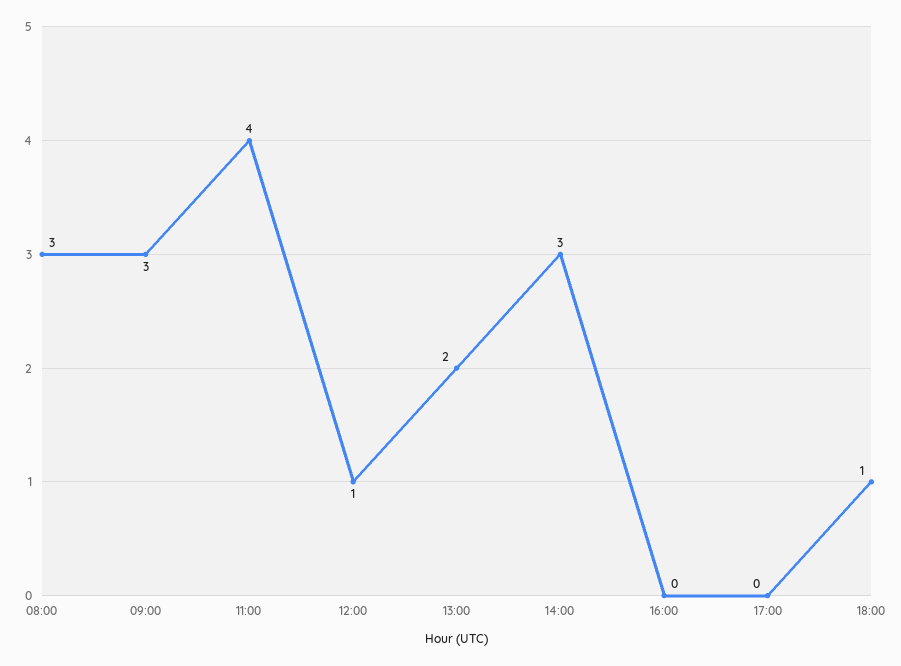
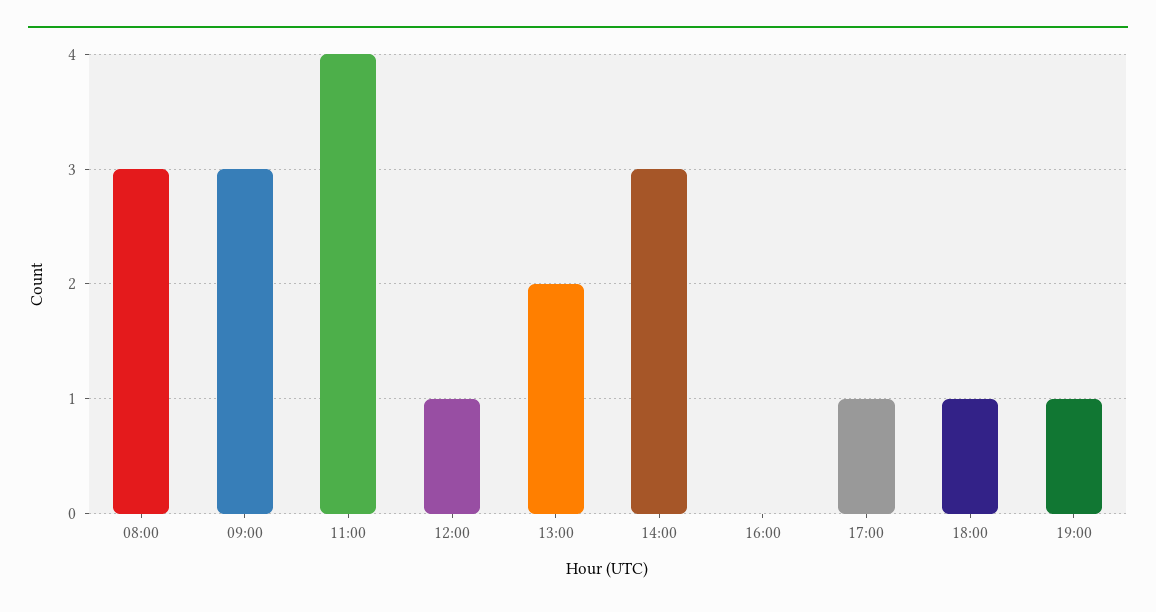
17:00: 0 -> 1
19:00: none -> 1

